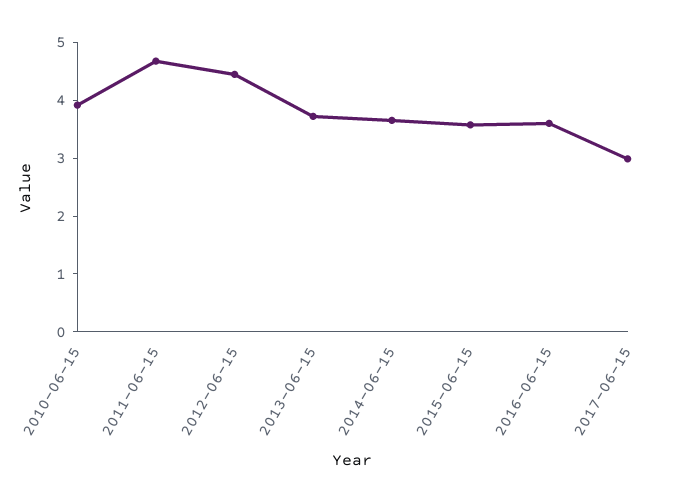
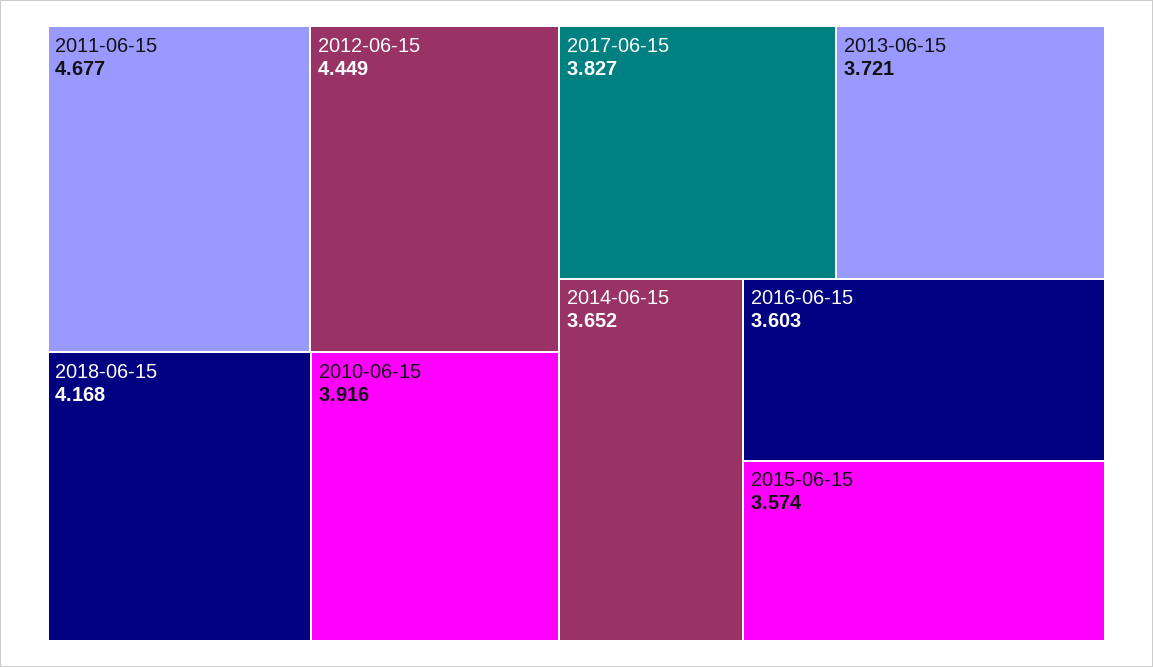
2017-06-15: 3 -> 3.827
2018-06-15: none -> 4.168

